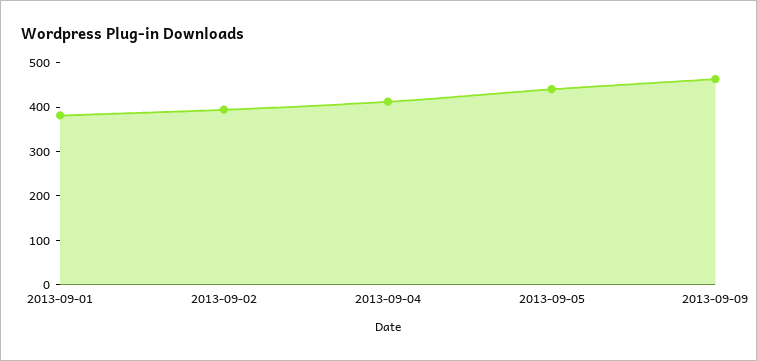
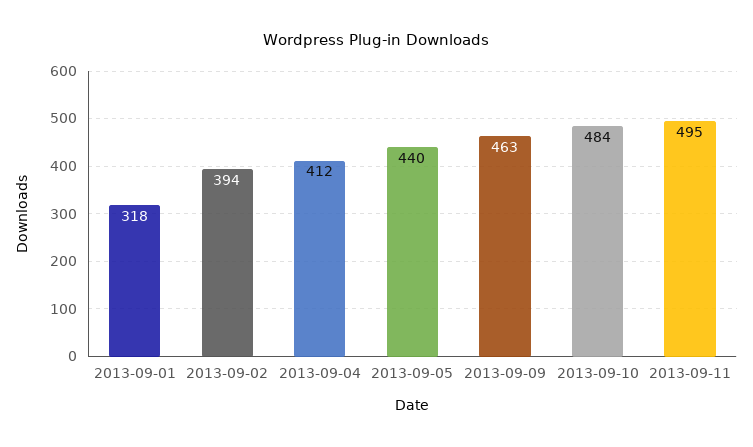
2013-09-01: 380 -> 318
2013-09-10: none -> 484
2013-09-11: none -> 495

